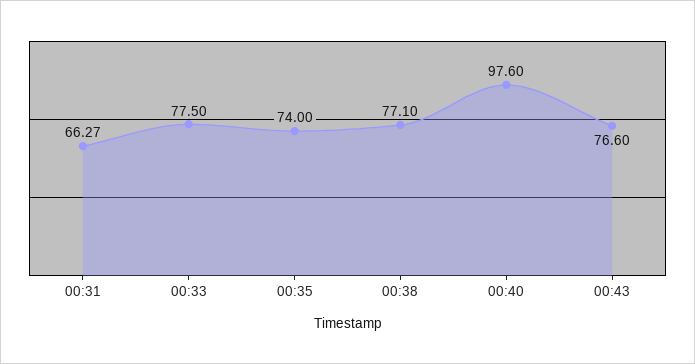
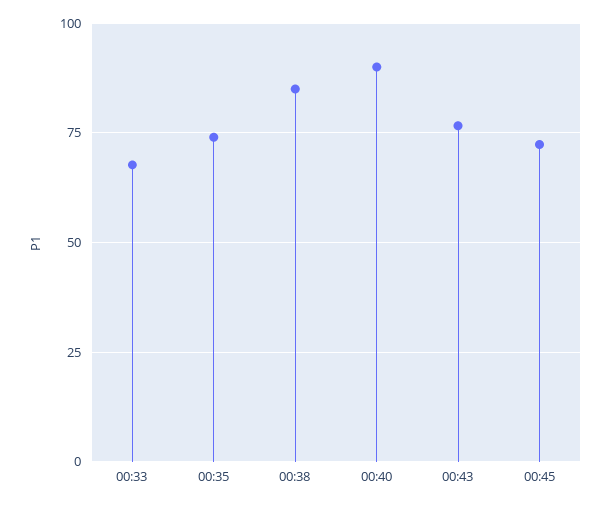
00:31: 66.27 -> none
00:33: 77.5 -> 67.5
00:38: 77.1 -> 85
00:40: 97.6 -> 90
00:45: none -> 72.5

